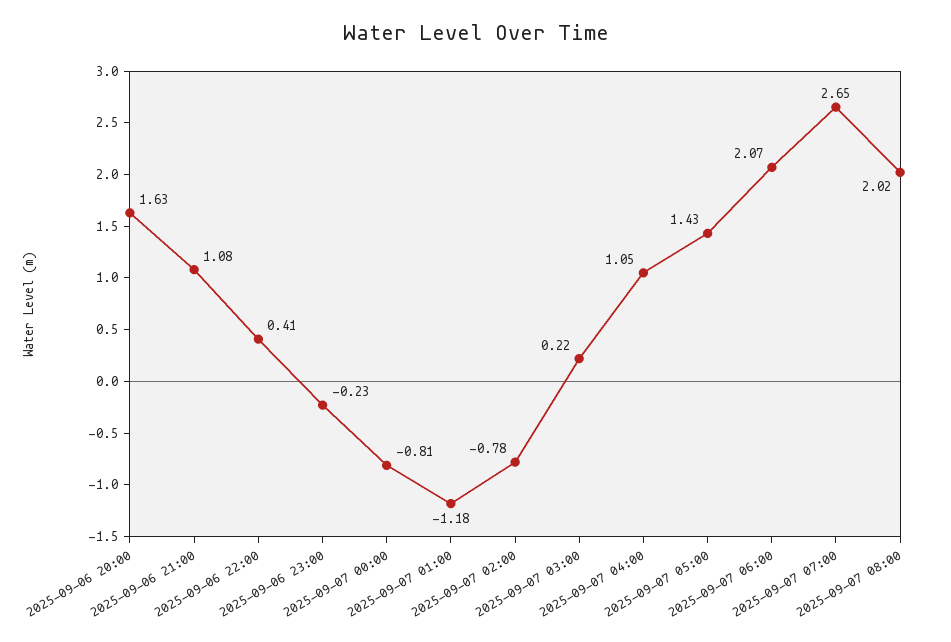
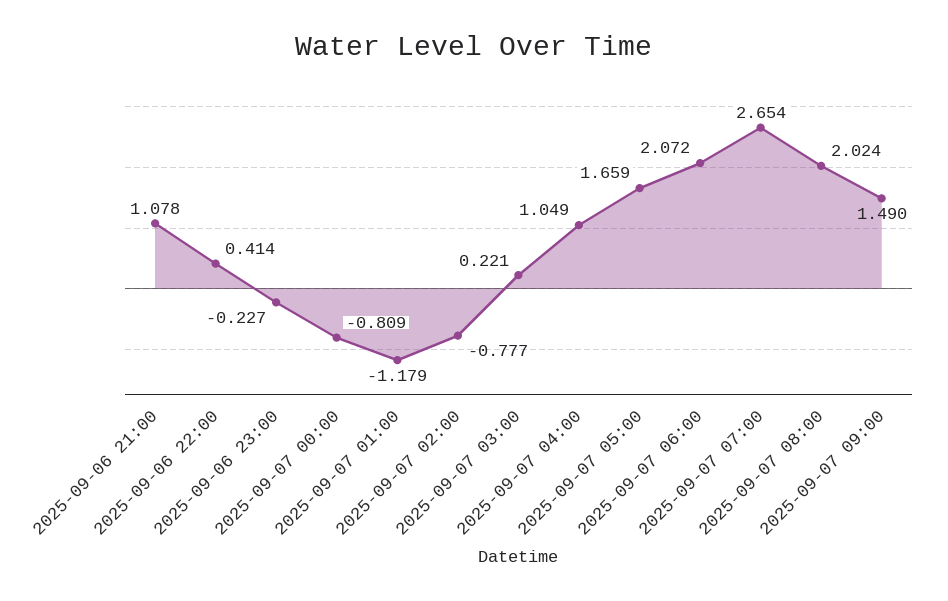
2025-09-06 20:00: 1.63 -> none
2025-09-07 05:00: 1.43 -> 1.659
2025-09-07 09:00: none -> 1.49

